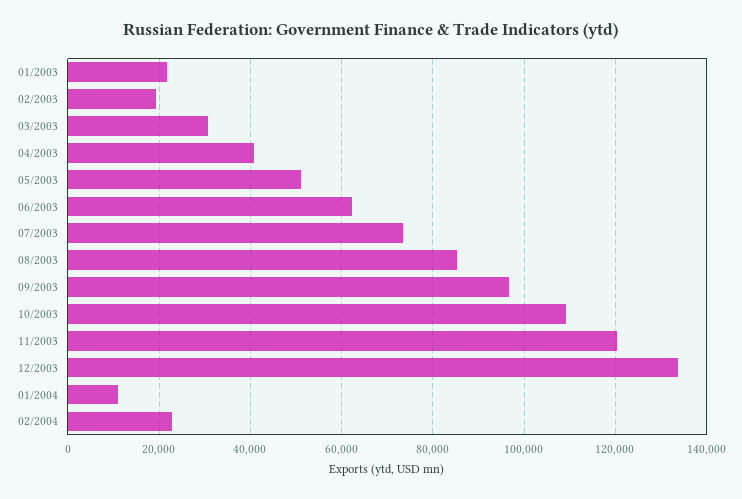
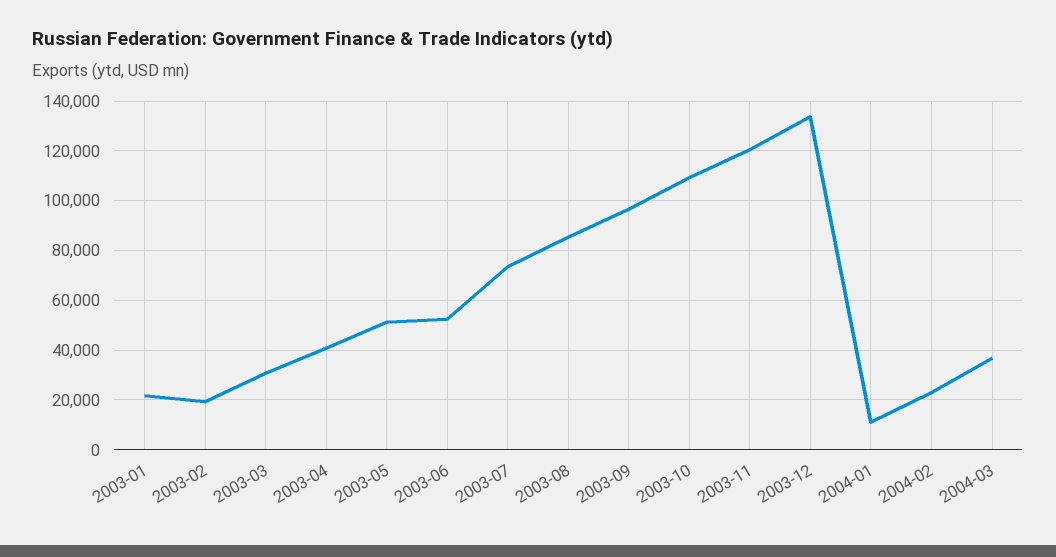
06/2003: 62000 -> 52500
2004-03: none -> 37500

